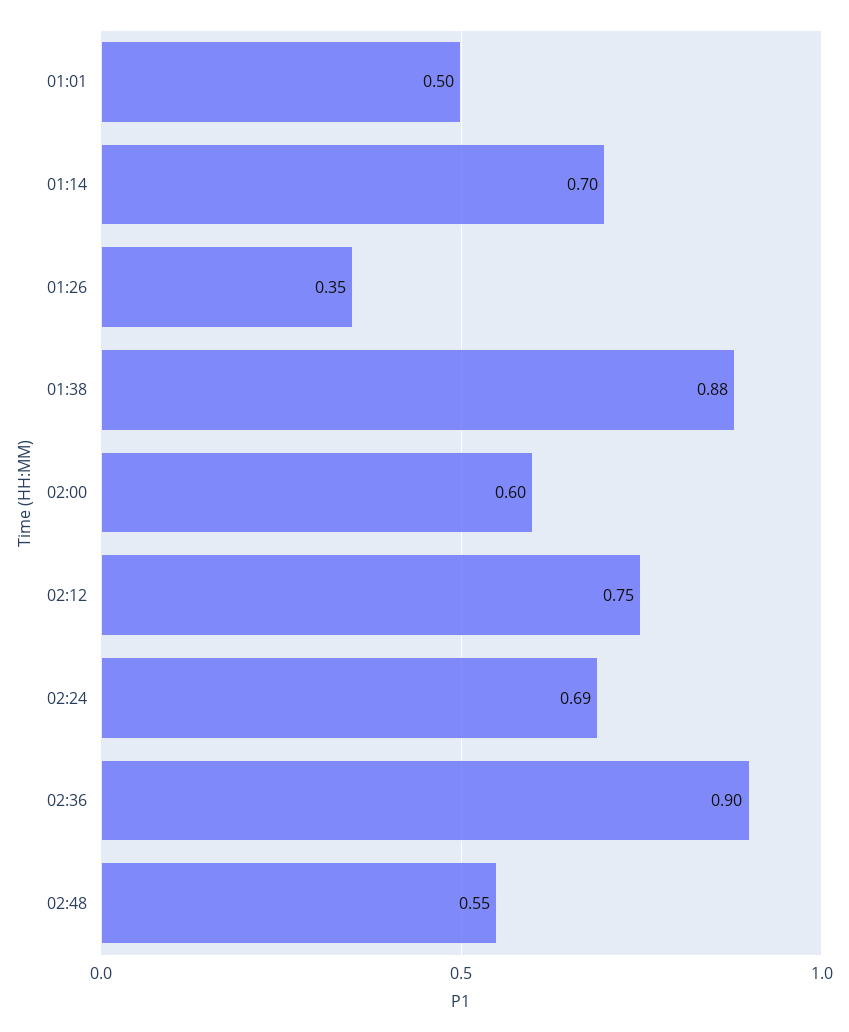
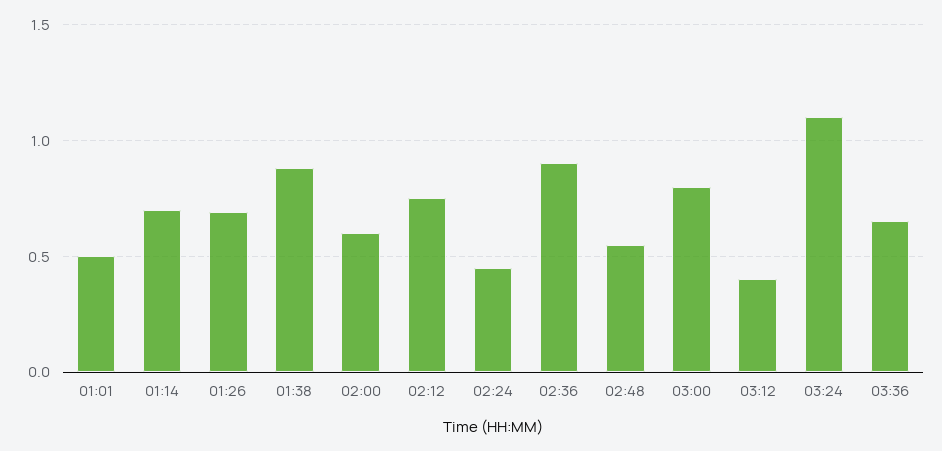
01:26: 0.35 -> 0.7
02:24: 0.69 -> 0.45
03:00: none -> 0.8
03:12: none -> 0.4
03:24: none -> 1.1
03:36: none -> 0.65

